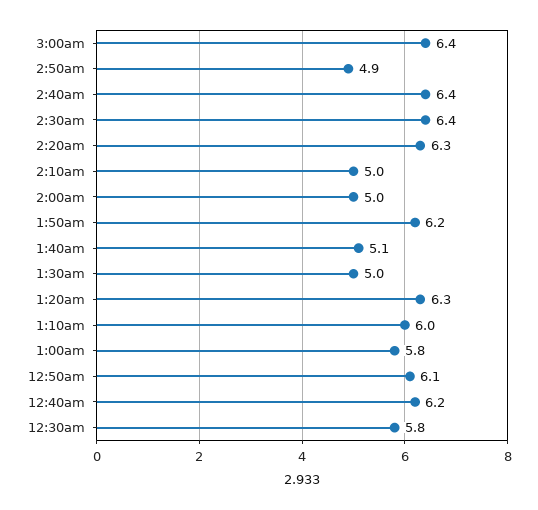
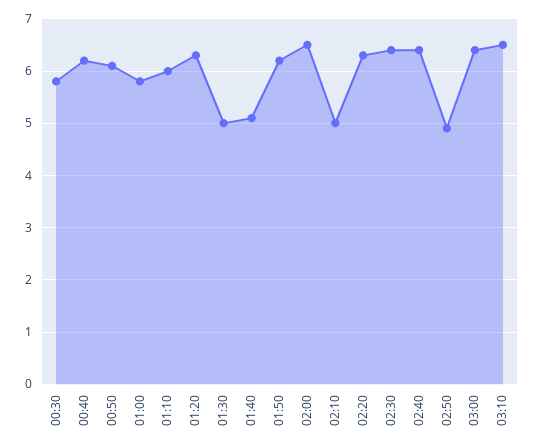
2:00am: 5 -> 6.5
03:10: none -> 6.5

